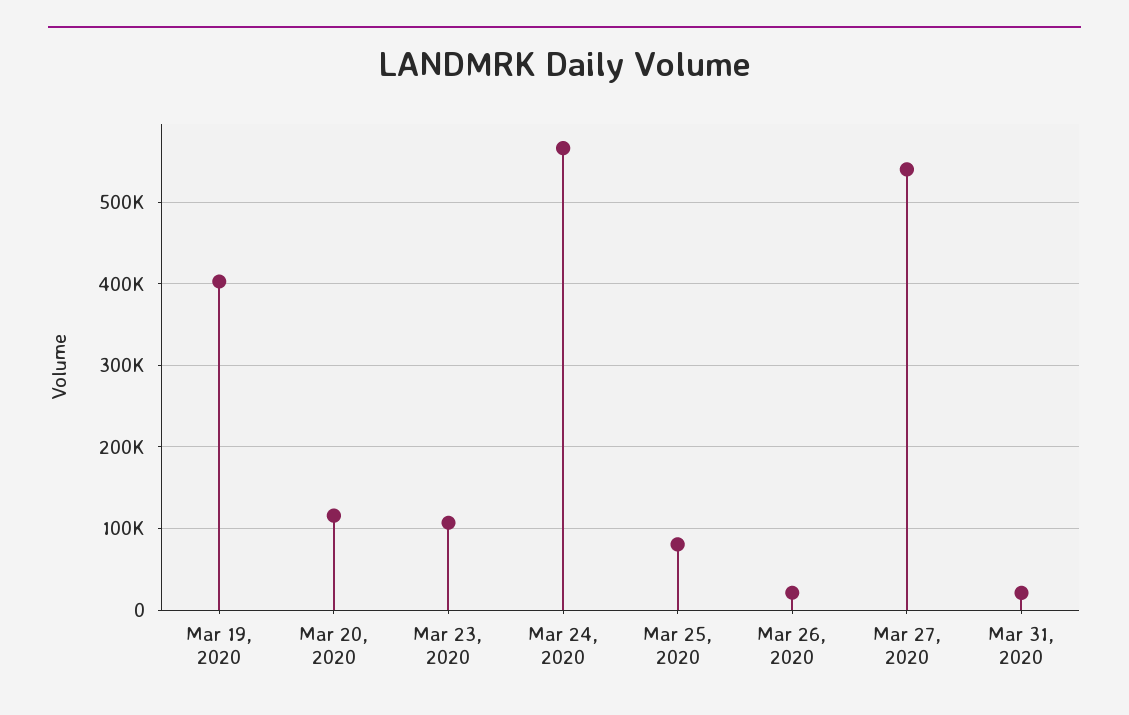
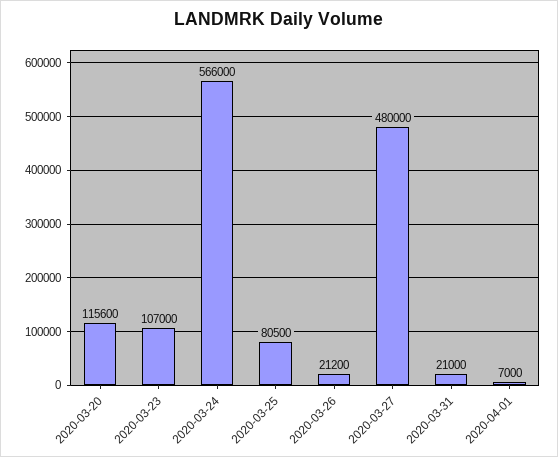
Mar 19, 2020: 400000 -> none
Mar 27, 2020: 540000 -> 480000
2020-04-01: none -> 7000

